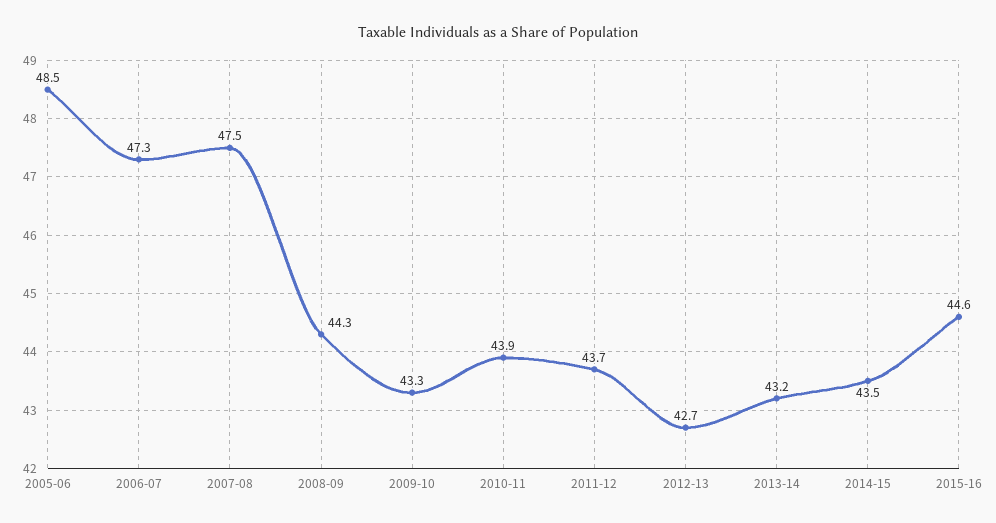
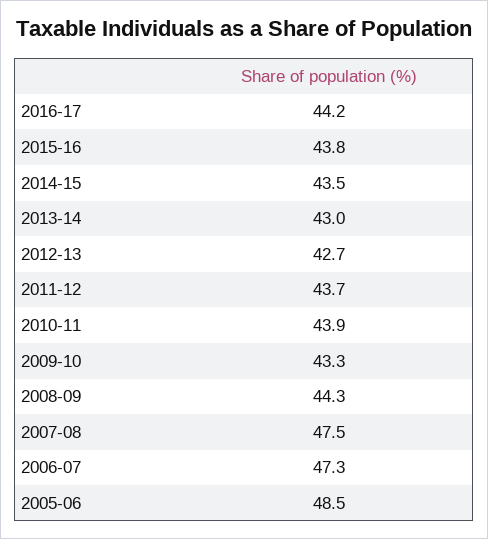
2013-14: 43.2 -> 43
2015-16: 44.6 -> 43.8
2016-17: none -> 44.2

